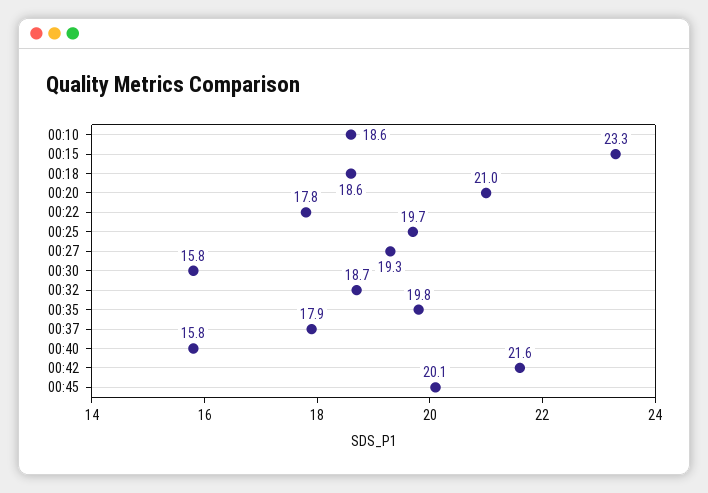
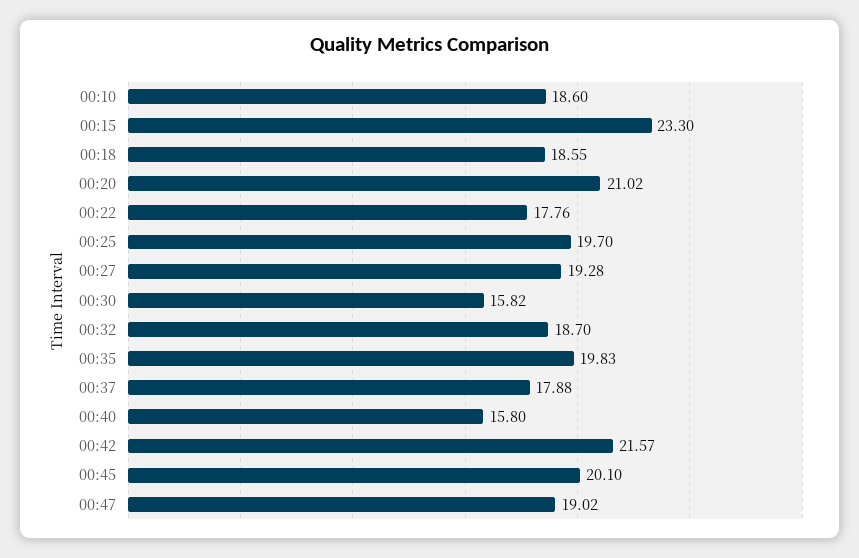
00:47: none -> 19.02

